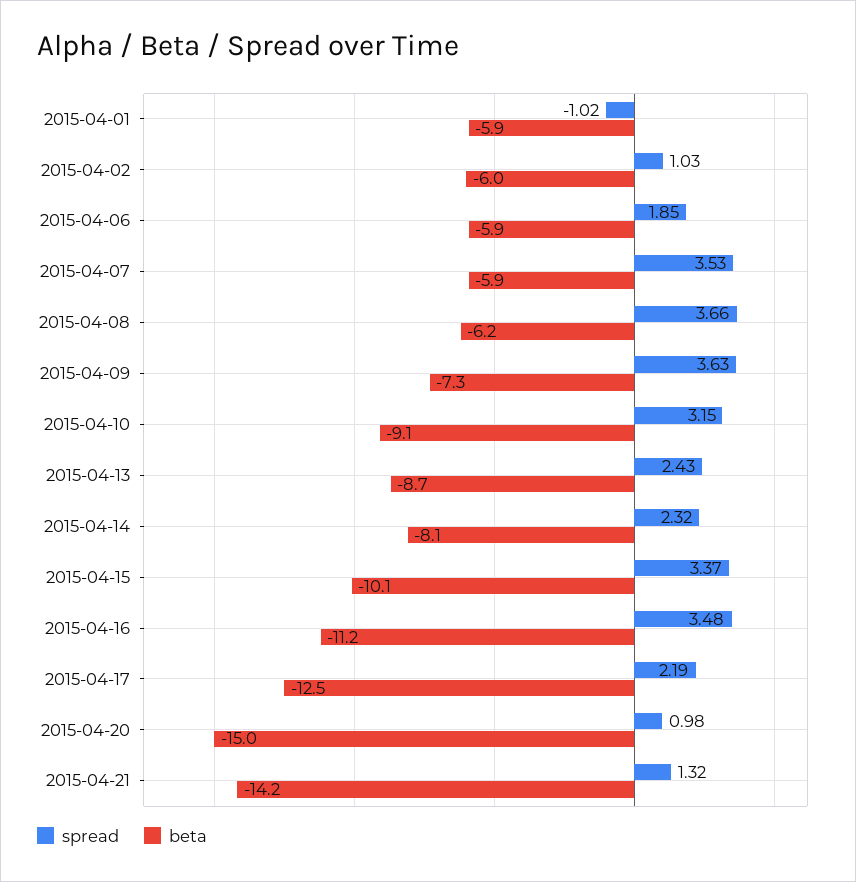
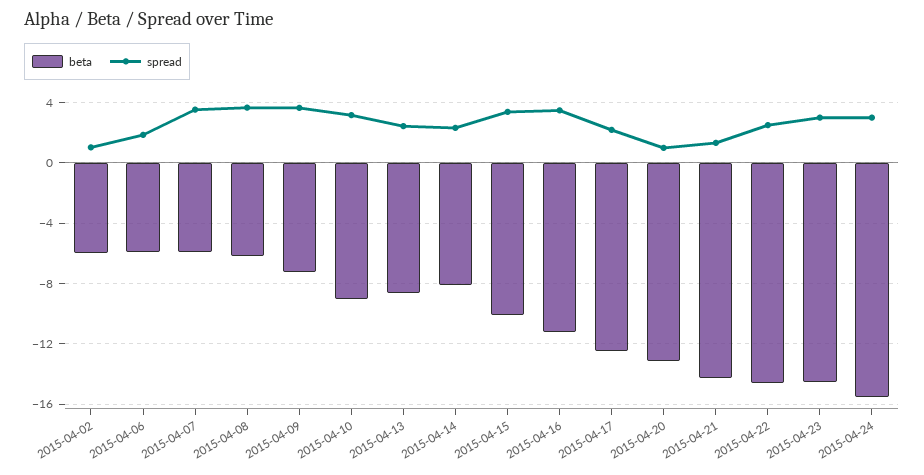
spread, 2015-04-01: -1.02 -> none
beta, 2015-04-01: -5.9 -> none
beta, 2015-04-20: -15 -> -13
beta, 2015-04-22: none -> -14.5
spread, 2015-04-22: none -> 2.5
beta, 2015-04-23: none -> -14.5
spread, 2015-04-23: none -> 3
beta, 2015-04-24: none -> -15.5
spread, 2015-04-24: none -> 3

